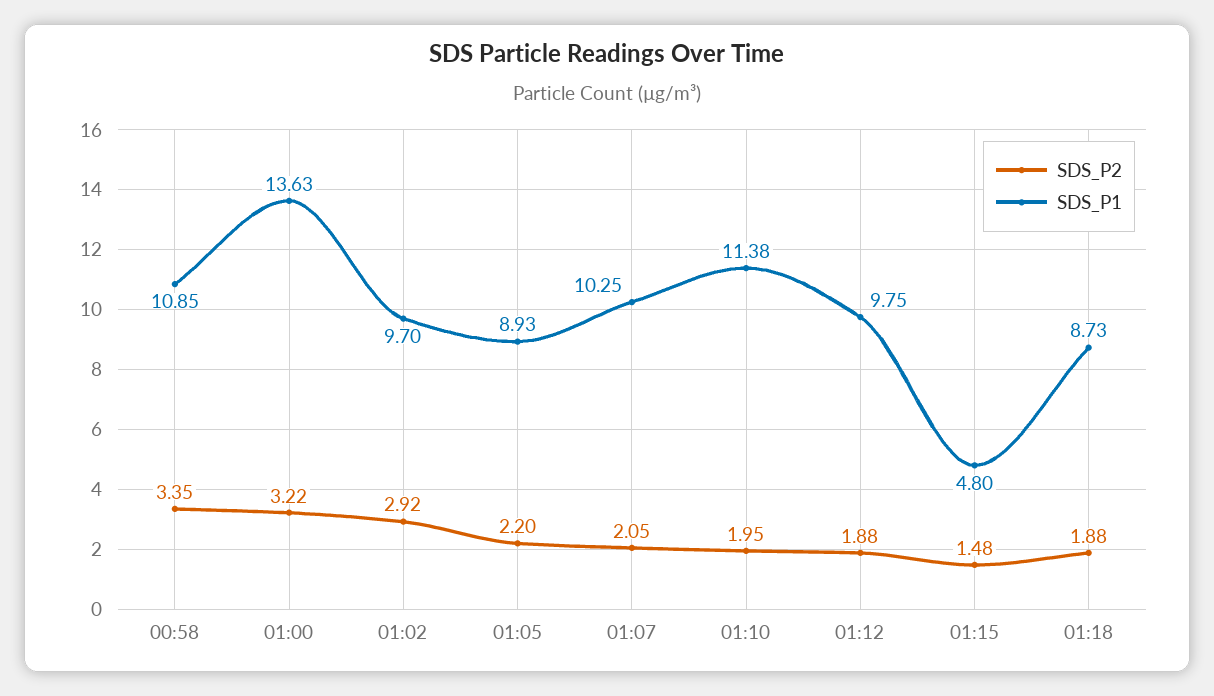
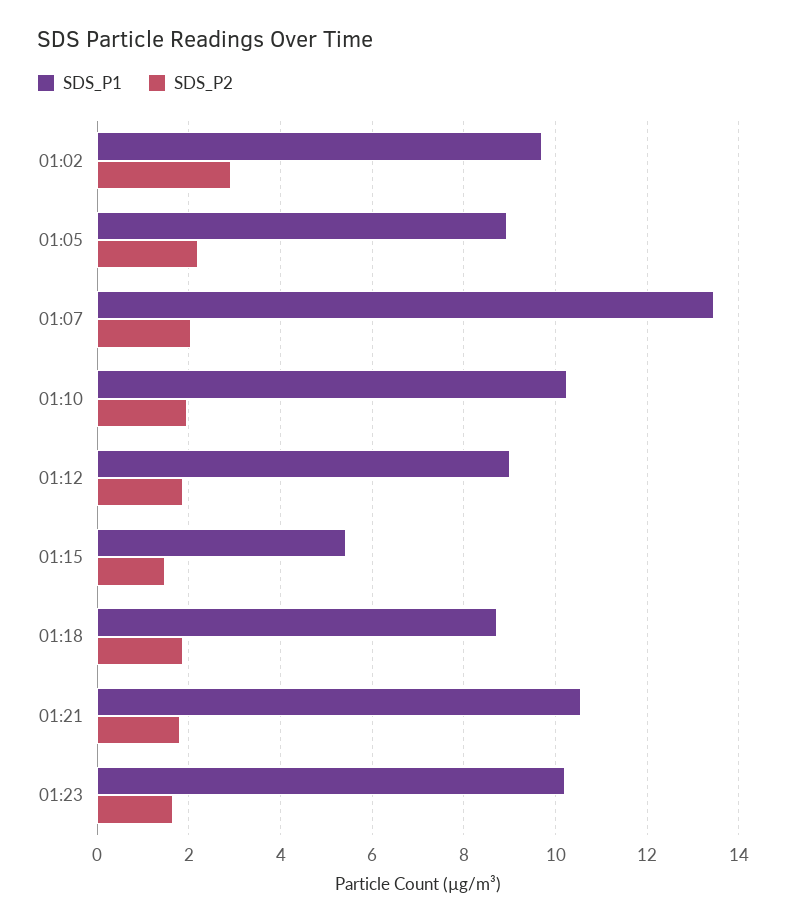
SDS_P2, 00:58: 3.35 -> none
SDS_P1, 00:58: 10.85 -> none
SDS_P2, 01:00: 3.22 -> none
SDS_P1, 01:00: 13.63 -> none
SDS_P1, 01:07: 10.25 -> 13.4
SDS_P1, 01:10: 11.38 -> 10.2
SDS_P1, 01:12: 9.75 -> 9
SDS_P1, 01:15: 4.8 -> 5.4
SDS_P1, 01:21: none -> 10.6
SDS_P2, 01:21: none -> 1.8
SDS_P1, 01:23: none -> 10.2
SDS_P2, 01:23: none -> 1.6

